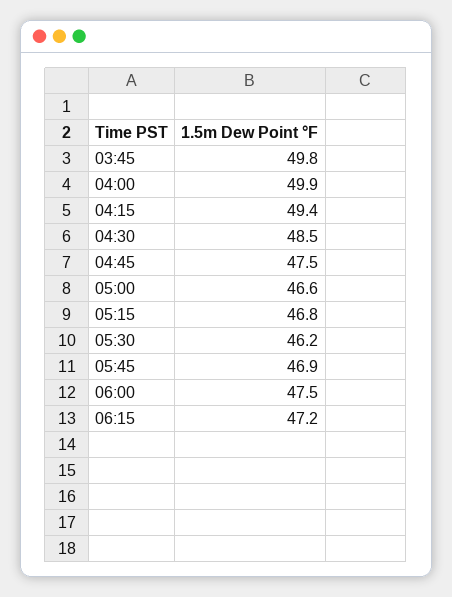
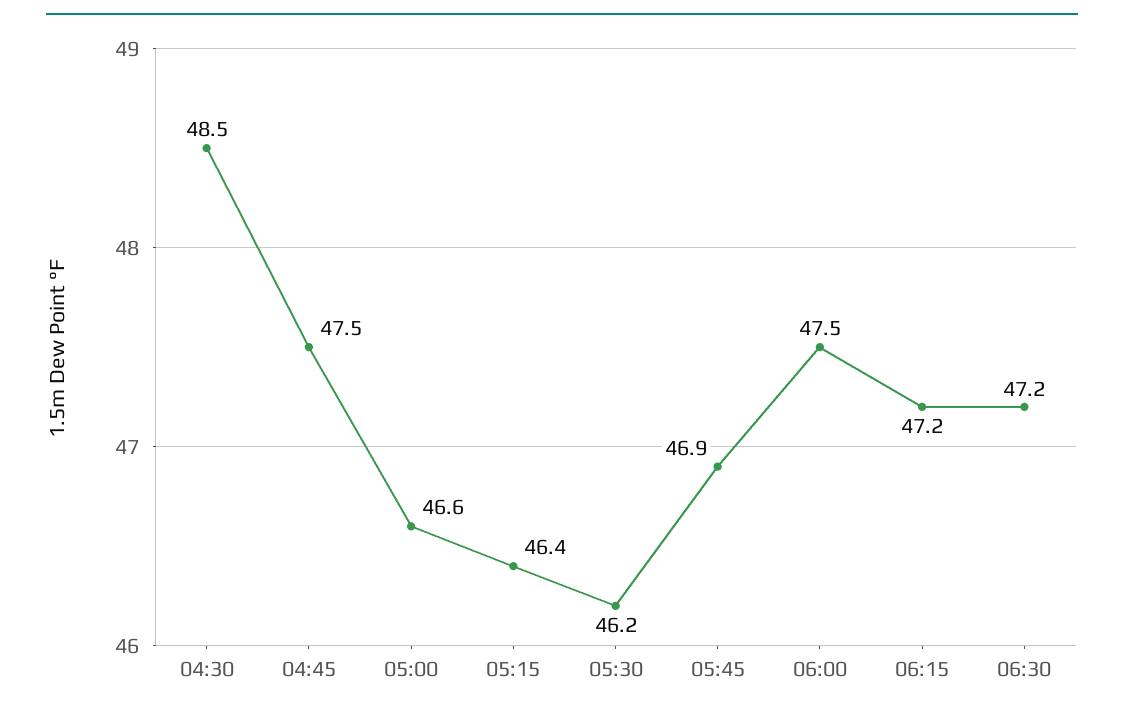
03:45: 49.8 -> none
04:00: 49.9 -> none
04:15: 49.4 -> none
05:15: 46.8 -> 46.4
06:30: none -> 47.2

